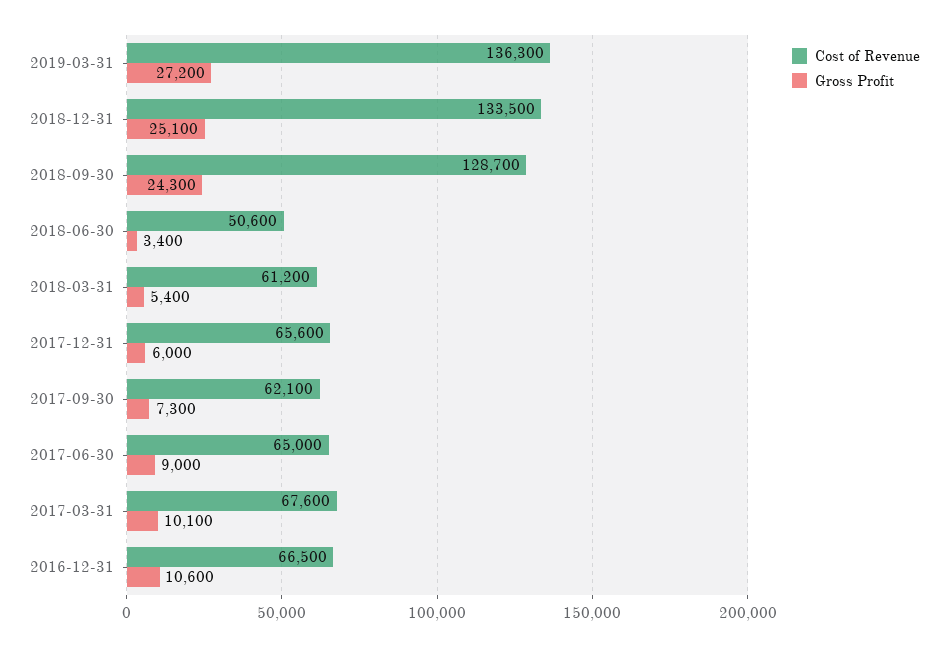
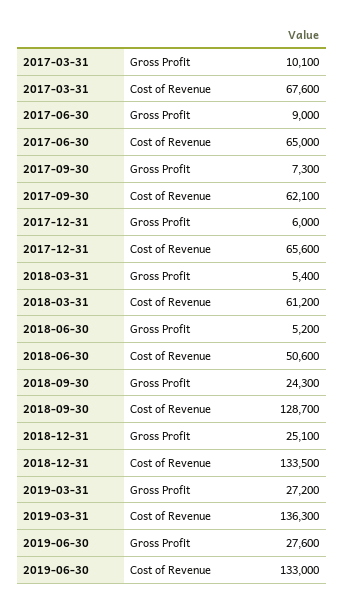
Gross Profit, 2018-06-30: 3400 -> 5200
Cost of Revenue, 2016-12-31: 66500 -> none
Gross Profit, 2016-12-31: 10600 -> none
Gross Profit, 2019-06-30: none -> 27600
Cost of Revenue, 2019-06-30: none -> 133000

